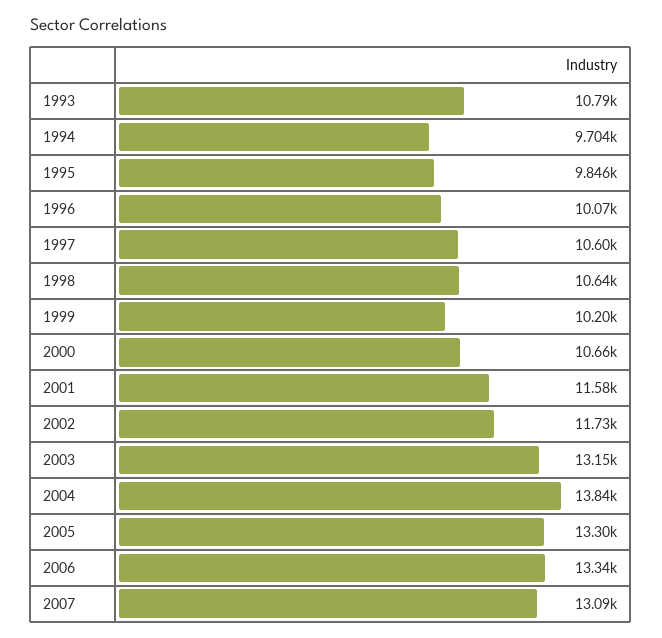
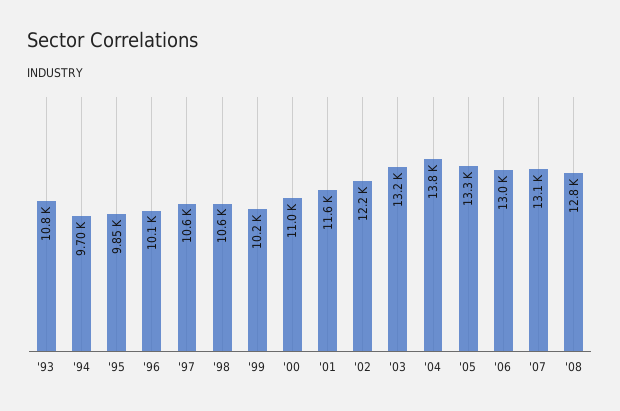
2000: 10660 -> 11000
2002: 11730 -> 12200
2006: 13340 -> 13000
'08: none -> 12800

